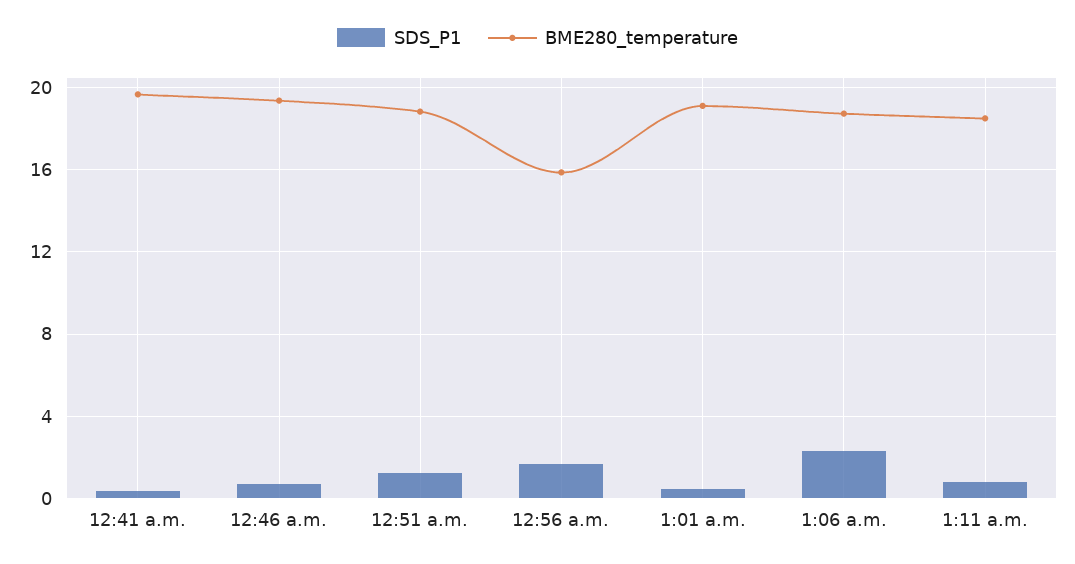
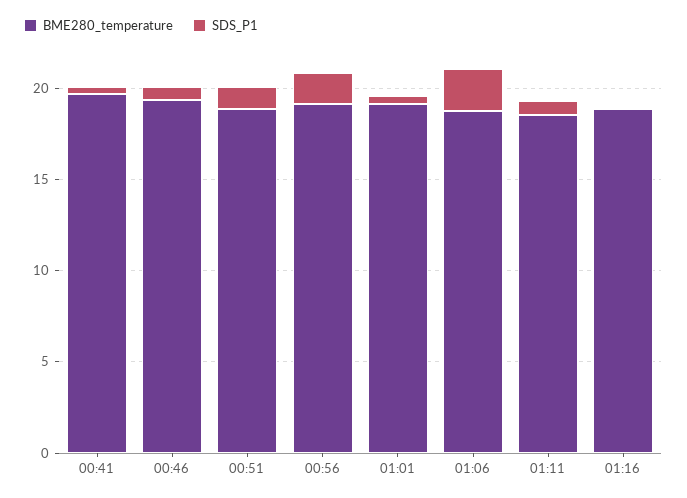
BME280_temperature, 12:56 a.m.: 16 -> 19
BME280_temperature, 01:16: none -> 19
SDS_P1, 01:16: none -> 0

